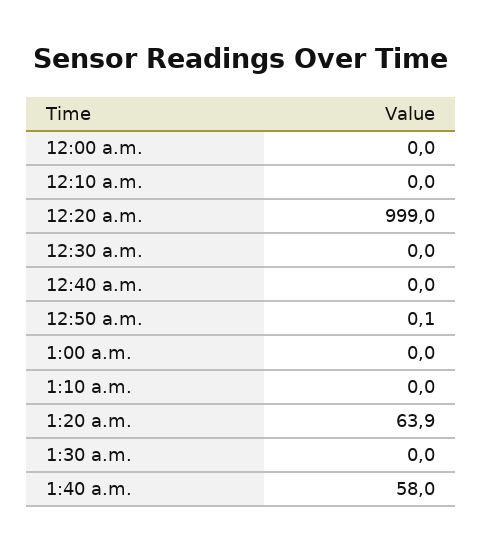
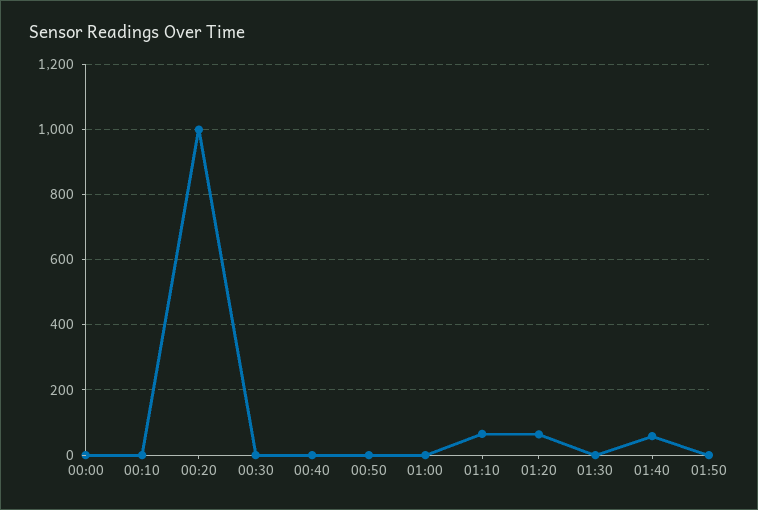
1:10 a.m.: 0 -> 60
01:50: none -> 0

